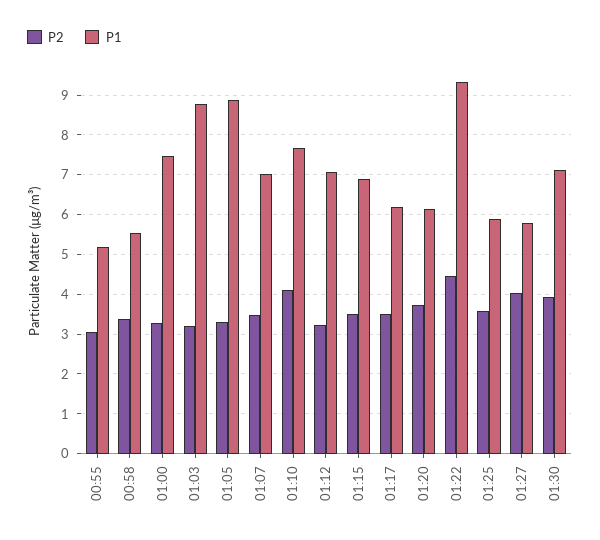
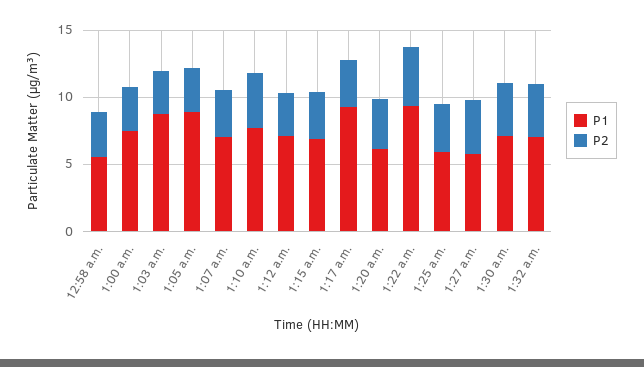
P2, 00:55: 3 -> none
P1, 00:55: 5.2 -> none
P1, 01:17: 6.2 -> 9
P1, 1:32 a.m.: none -> 7
P2, 1:32 a.m.: none -> 4

